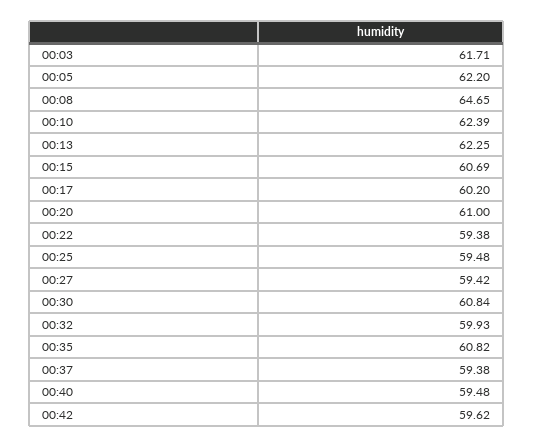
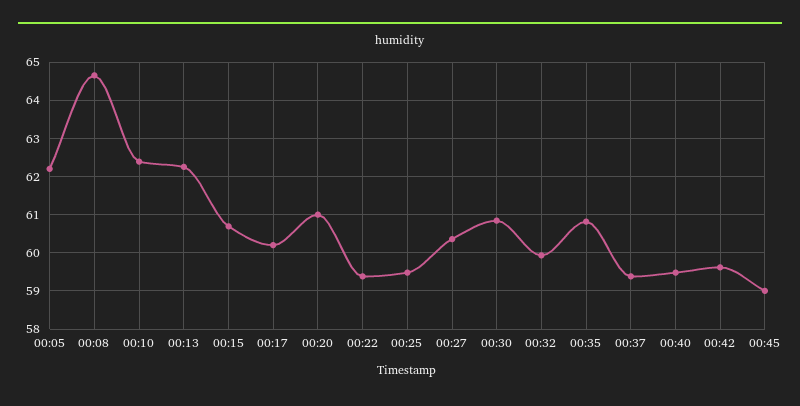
00:03: 61.71 -> none
00:27: 59.42 -> 60.4
00:45: none -> 59

